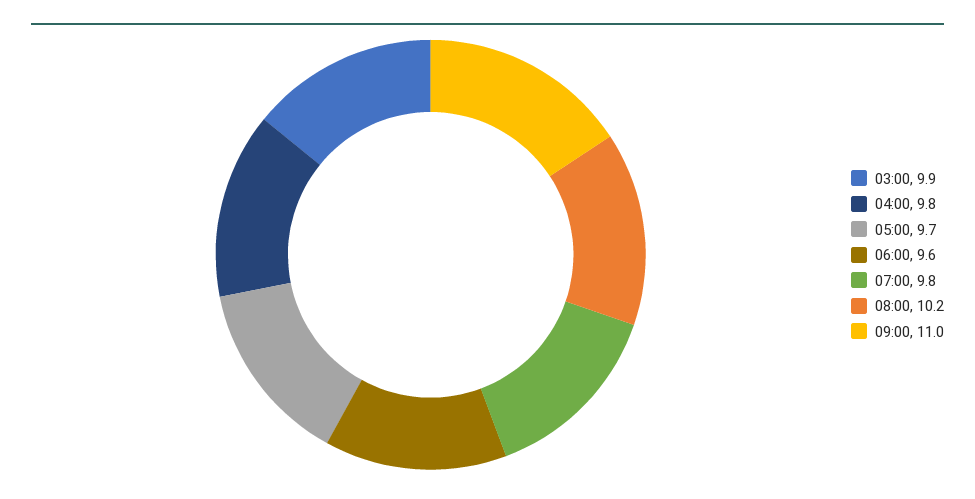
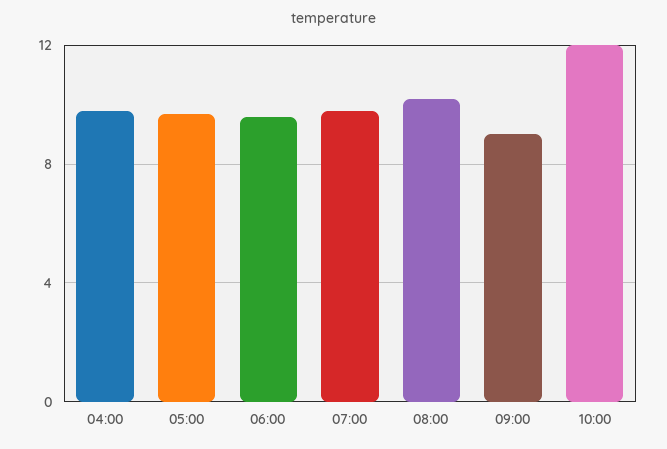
03:00: 9.9 -> none
09:00: 11 -> 9
10:00: none -> 12

